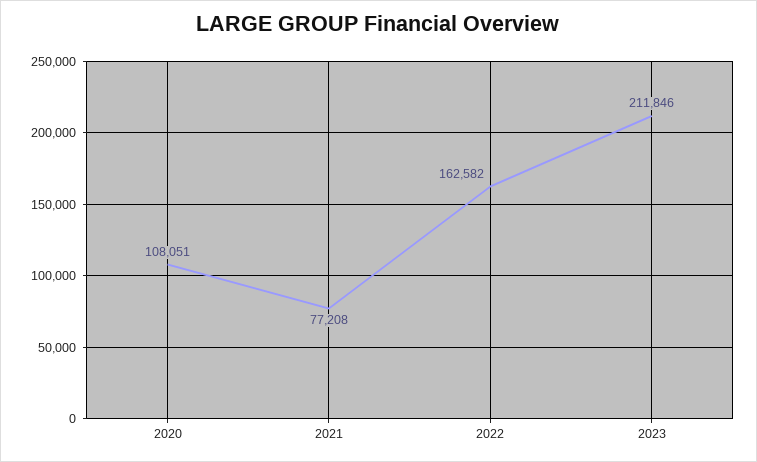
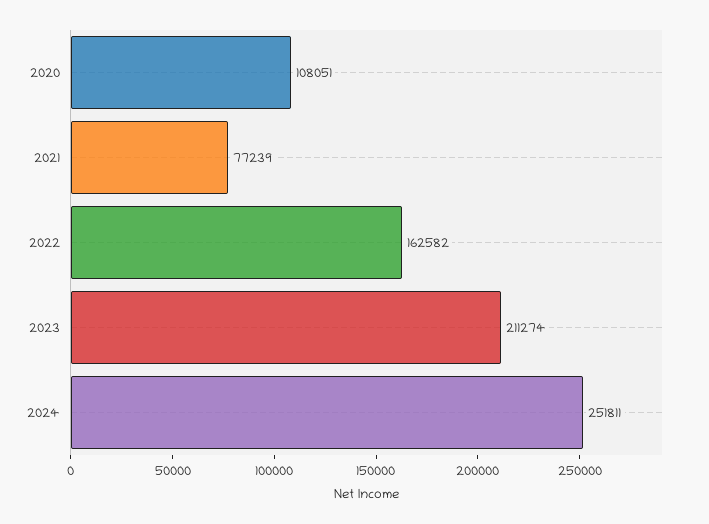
2021: 77208 -> 77239
2023: 211846 -> 211274
2024: none -> 251811

